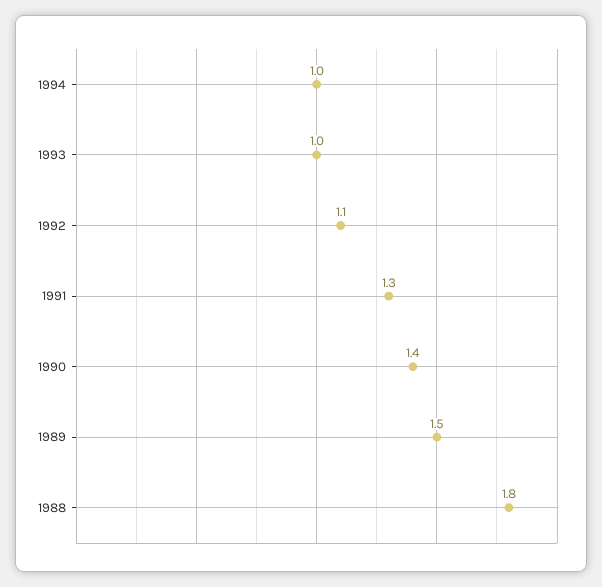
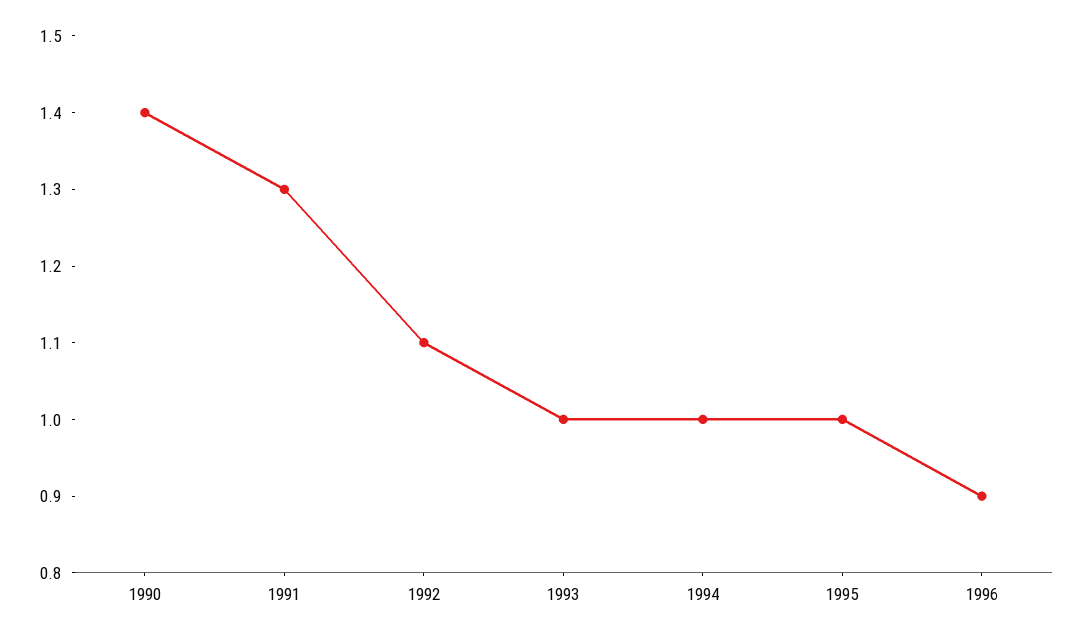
1989: 1.5 -> none
1988: 1.8 -> none
1995: none -> 1
1996: none -> 0.9

